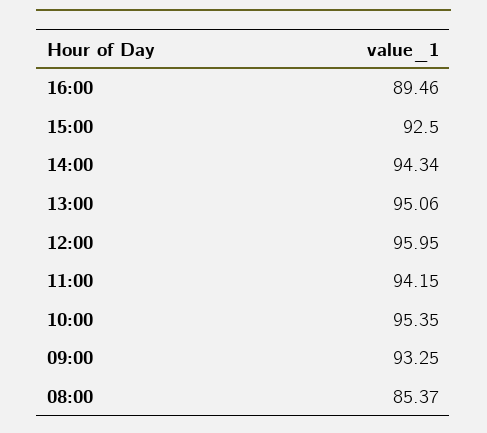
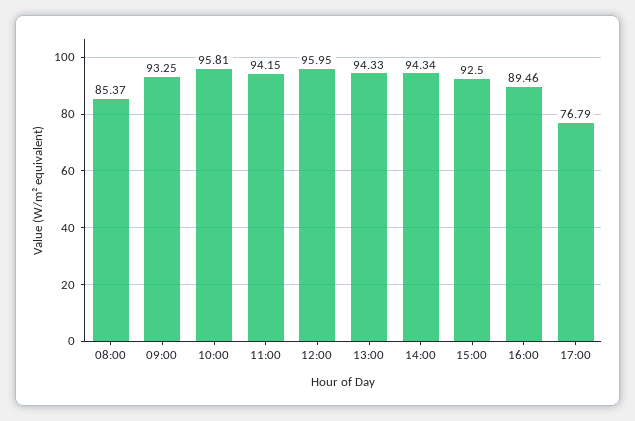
13:00: 95.06 -> 94.33
10:00: 95.35 -> 95.81
17:00: none -> 76.79

